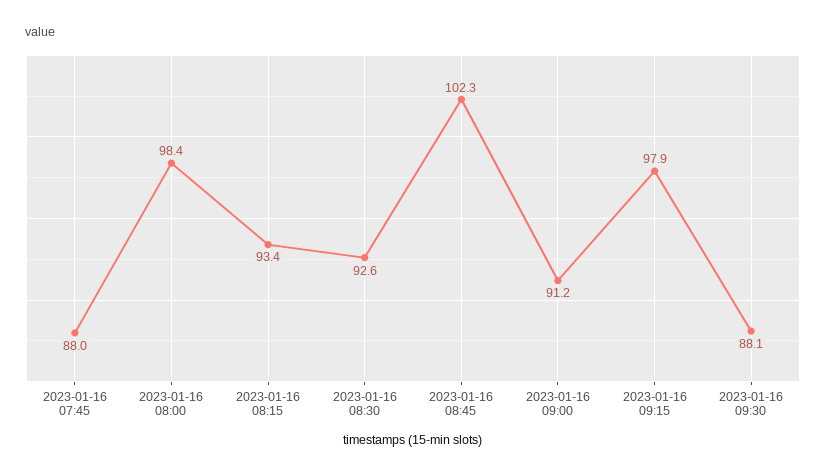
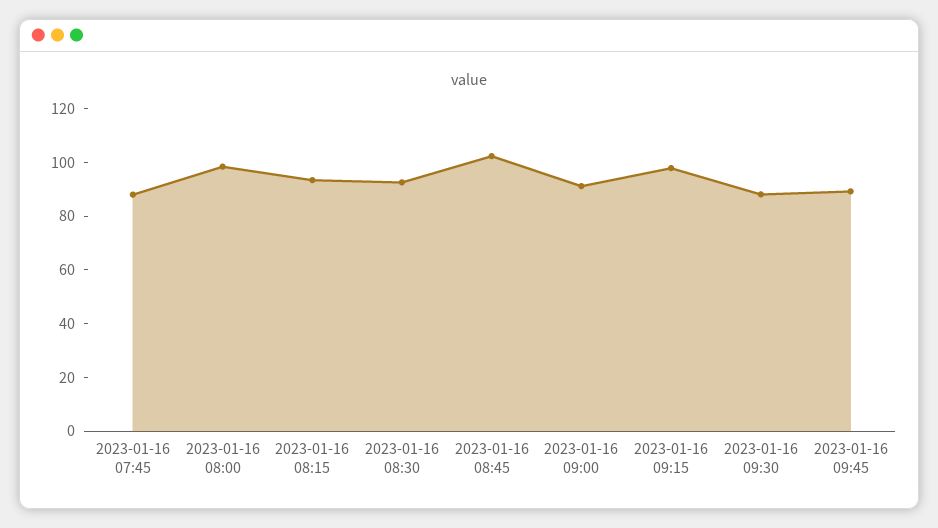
2023-01-16 09:45: none -> 90

